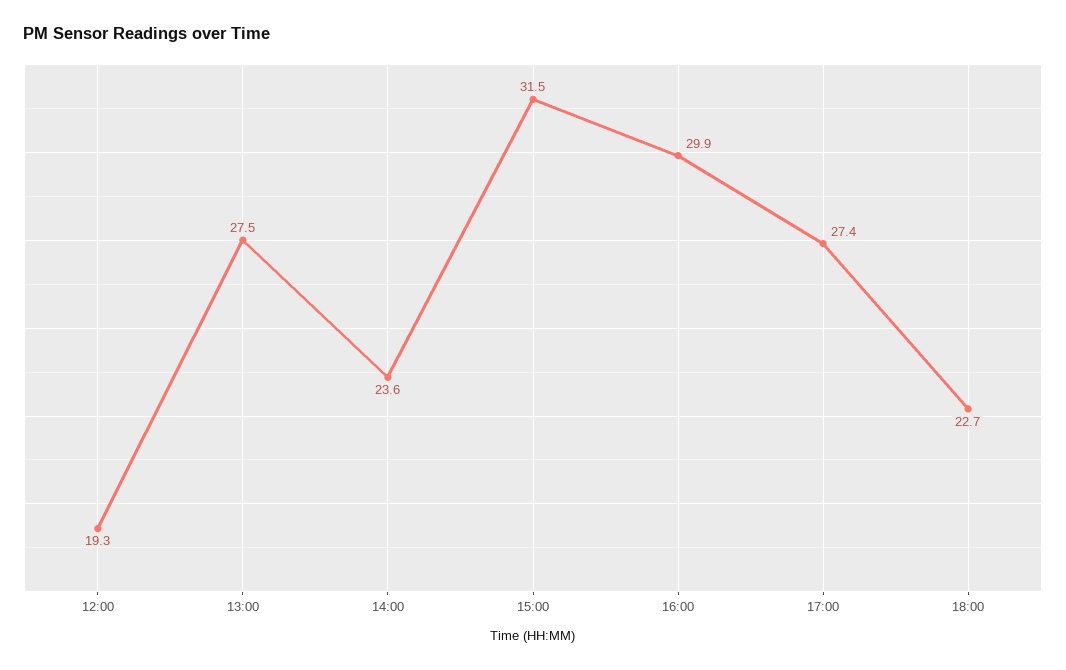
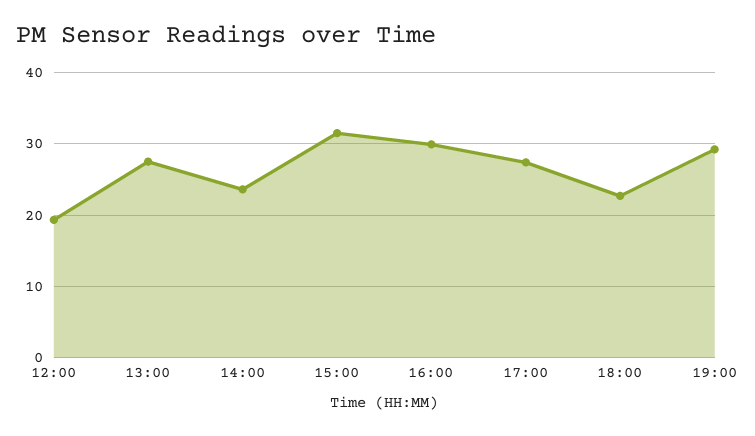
19:00: none -> 29

